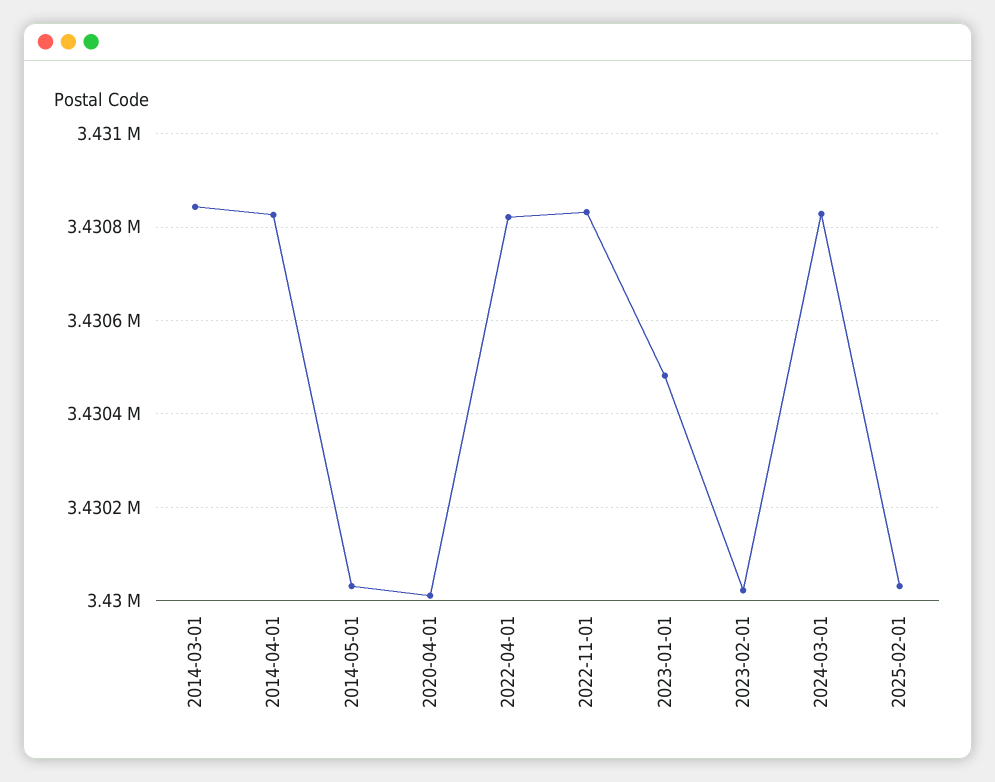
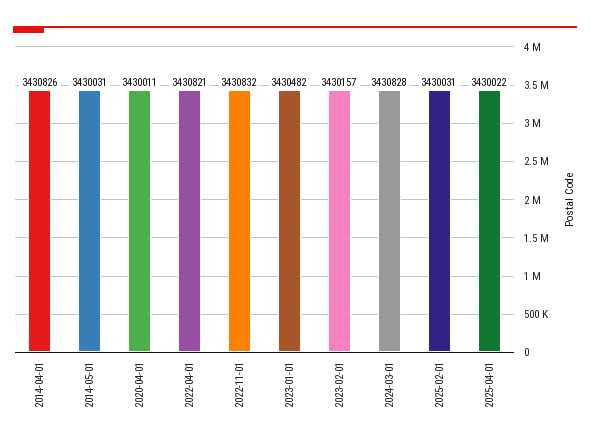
2014-03-01: 3430840 -> none
2023-02-01: 3430020 -> 3430157
2025-04-01: none -> 3430022

